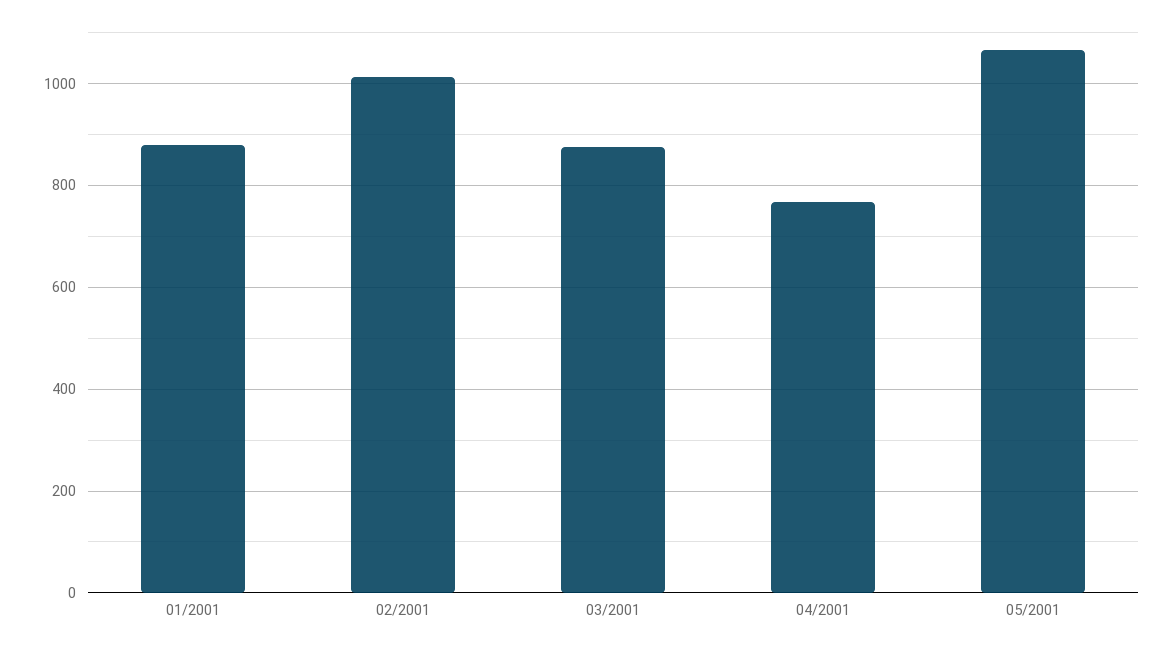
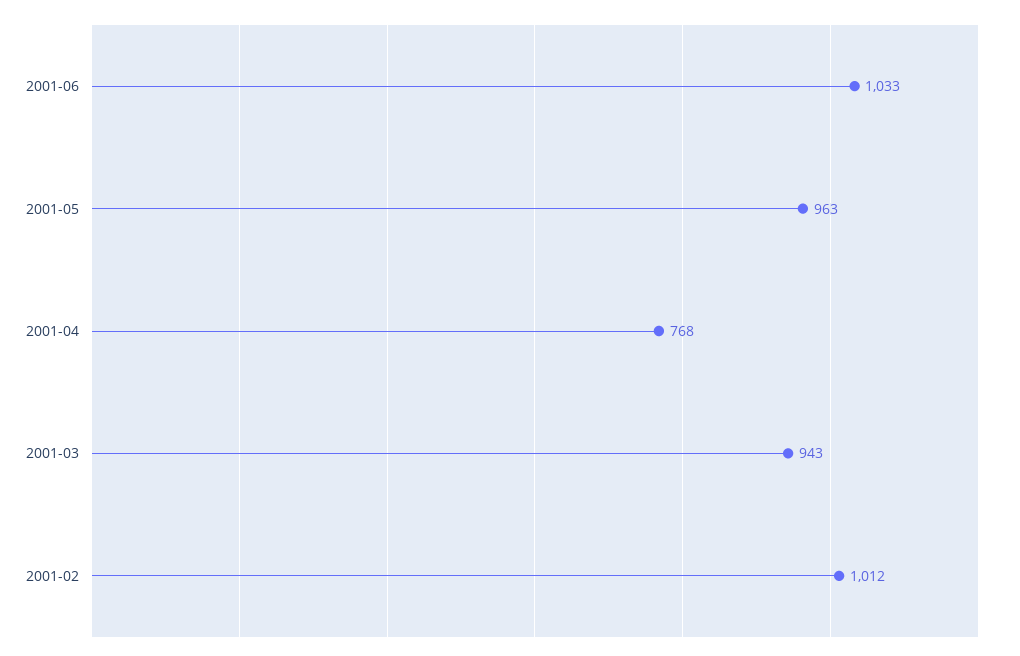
01/2001: 880 -> none
03/2001: 880 -> 943
05/2001: 1060 -> 963
2001-06: none -> 1033

